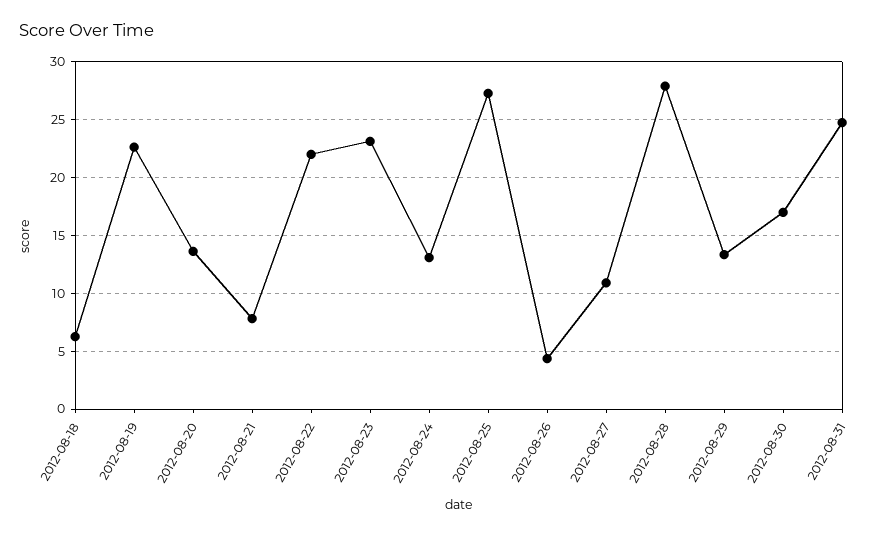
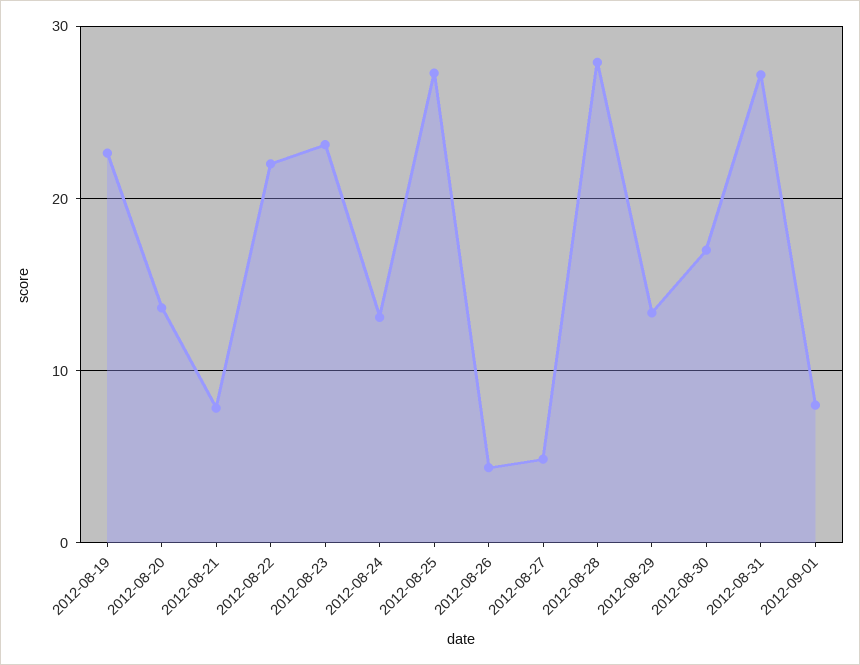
2012-08-18: 6 -> none
2012-08-27: 11 -> 5
2012-08-31: 25 -> 27
2012-09-01: none -> 8

